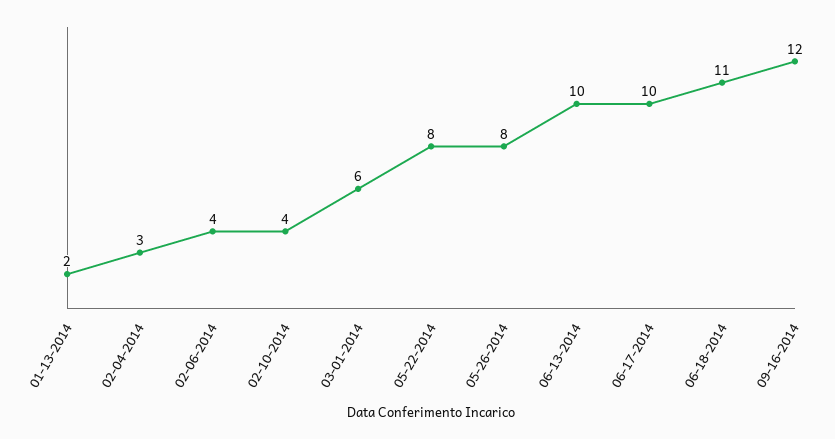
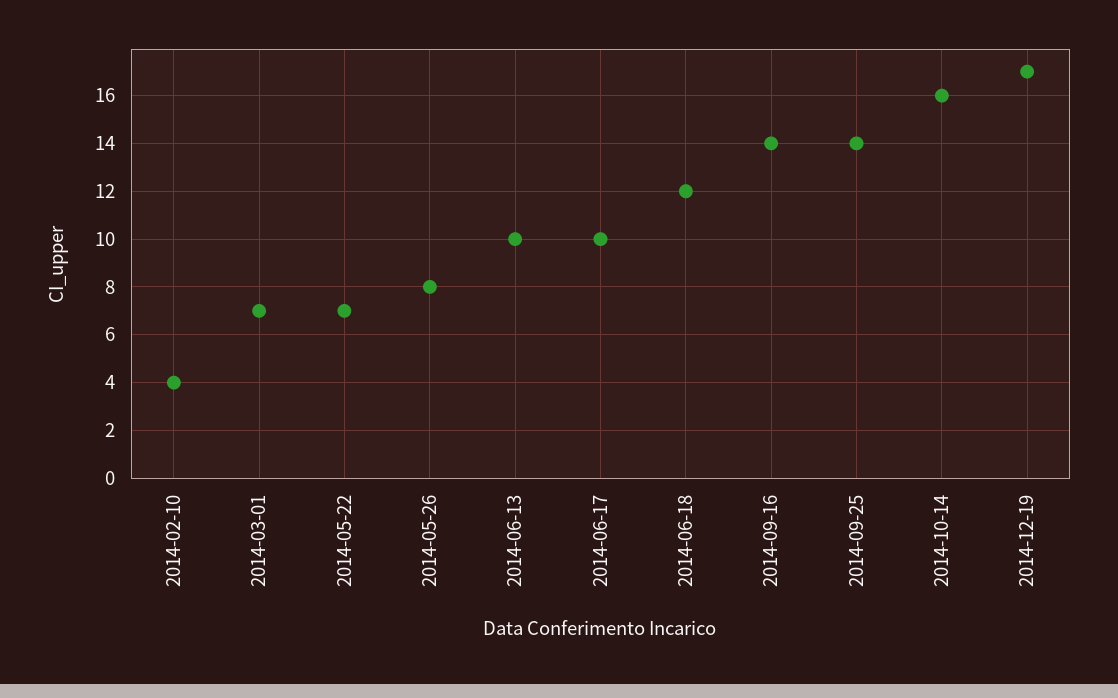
01-13-2014: 2 -> none
02-04-2014: 3 -> none
02-06-2014: 4 -> none
03-01-2014: 6 -> 7
05-22-2014: 8 -> 7
06-18-2014: 11 -> 12
09-16-2014: 12 -> 14
2014-09-25: none -> 14
2014-10-14: none -> 16
2014-12-19: none -> 17

